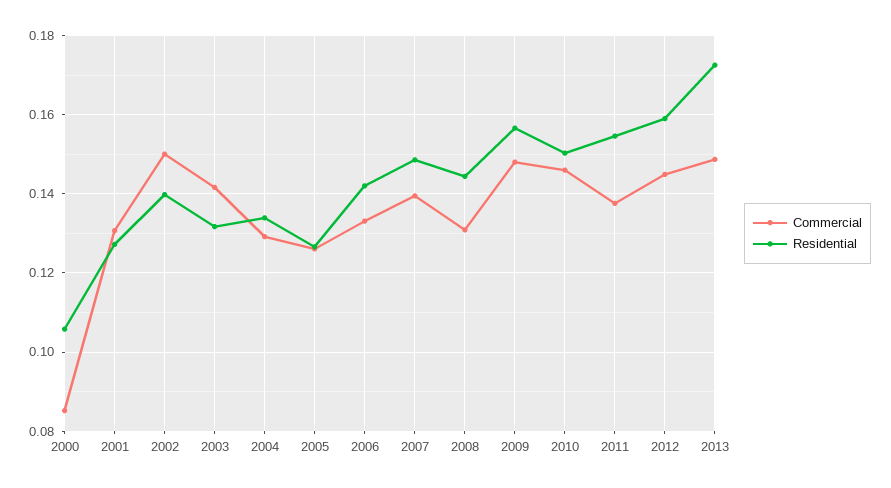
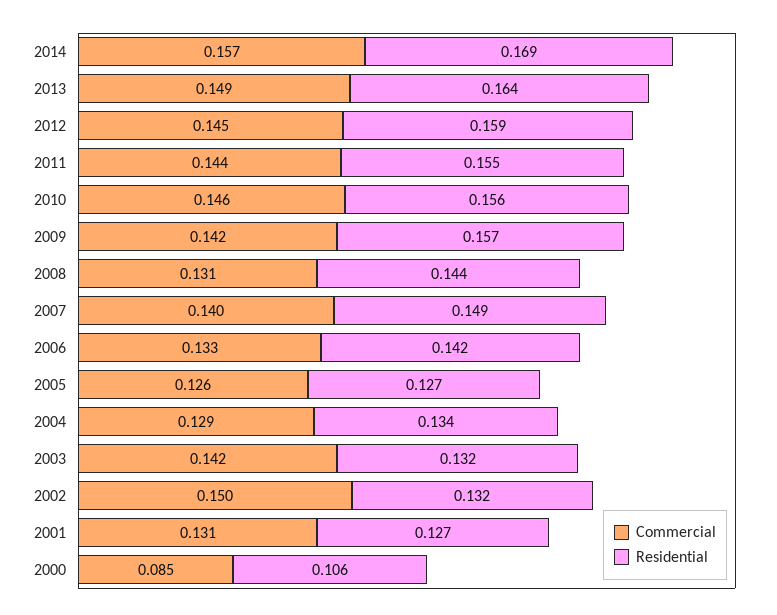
Residential, 2002: 0.14 -> 0.132
Commercial, 2009: 0.148 -> 0.142
Residential, 2010: 0.15 -> 0.156
Commercial, 2011: 0.138 -> 0.144
Residential, 2013: 0.172 -> 0.164
Commercial, 2014: none -> 0.157
Residential, 2014: none -> 0.169

